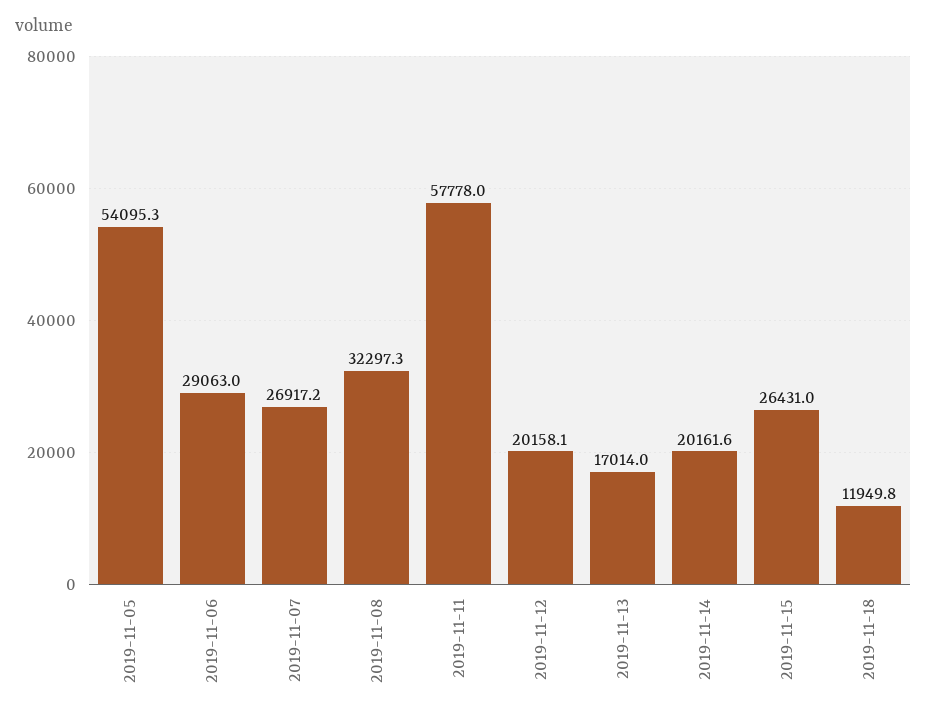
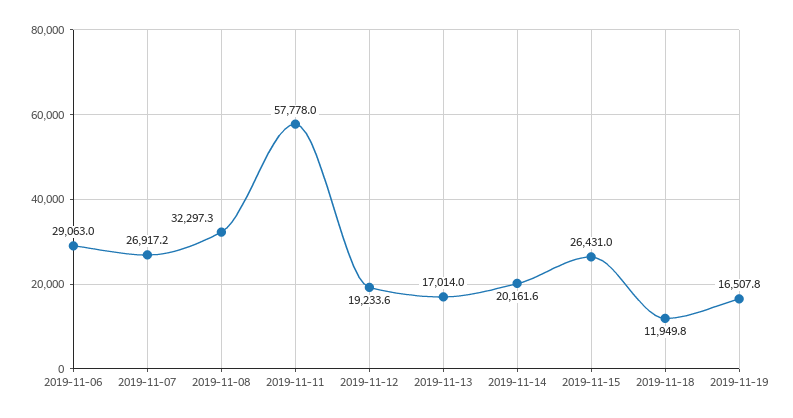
2019-11-05: 54095.3 -> none
2019-11-12: 20158.1 -> 19233.6
2019-11-19: none -> 16507.8

